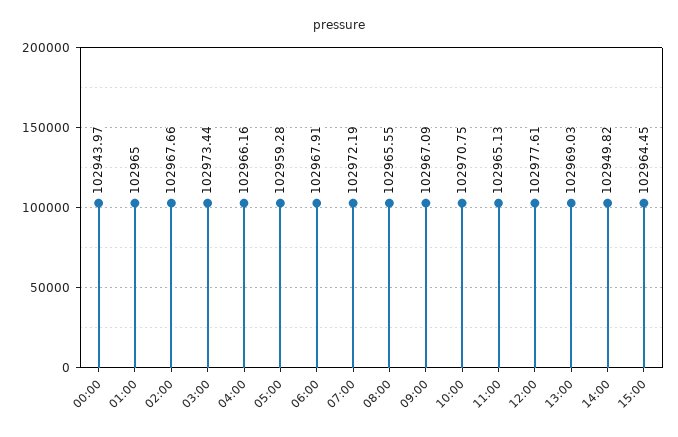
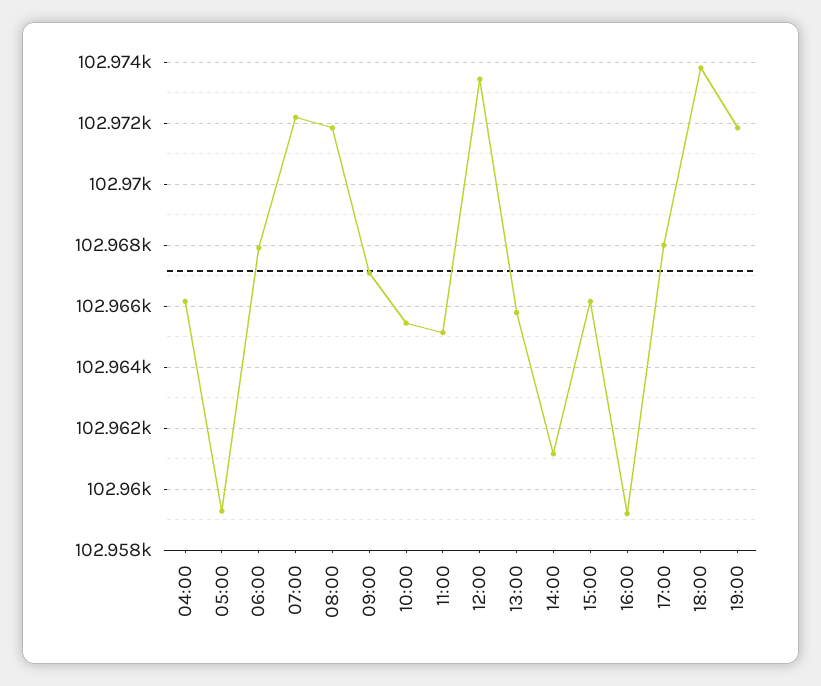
00:00: 102943.97 -> none
01:00: 102965 -> none
02:00: 102967.66 -> none
03:00: 102973.44 -> none
08:00: 102965.55 -> 102971.8
10:00: 102970.75 -> 102965.4
12:00: 102977.61 -> 102973.4
13:00: 102969.03 -> 102965.8
14:00: 102949.82 -> 102961.2
15:00: 102964.45 -> 102966.2
16:00: none -> 102959.2
17:00: none -> 102968
18:00: none -> 102973.8
19:00: none -> 102971.8

